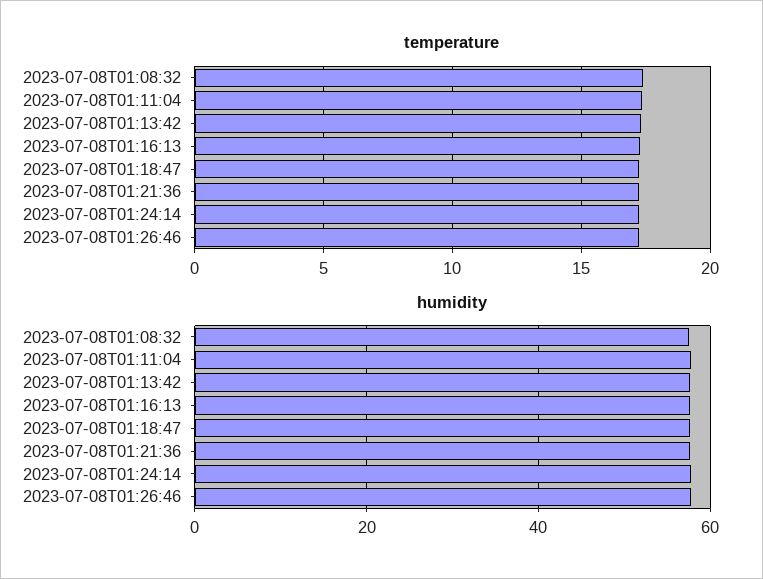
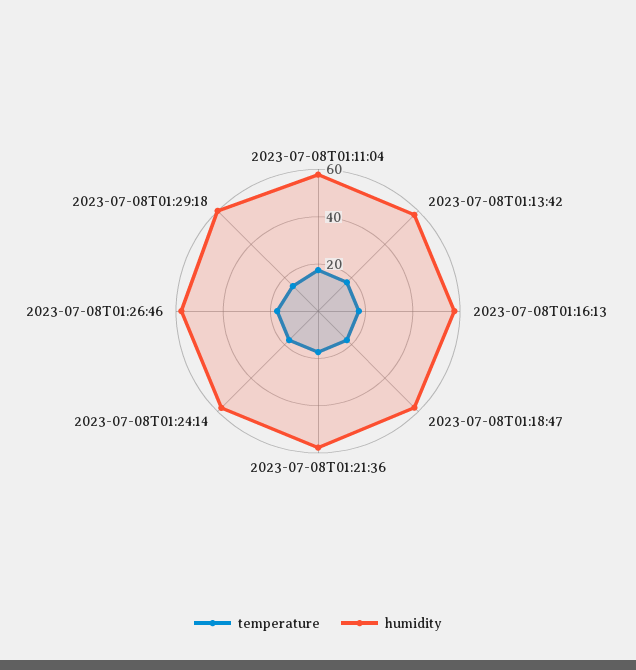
temperature, 2023-07-08T01:08:32: 17.5 -> none
humidity, 2023-07-08T01:08:32: 58 -> none
temperature, 2023-07-08T01:29:18: none -> 15
humidity, 2023-07-08T01:29:18: none -> 60

